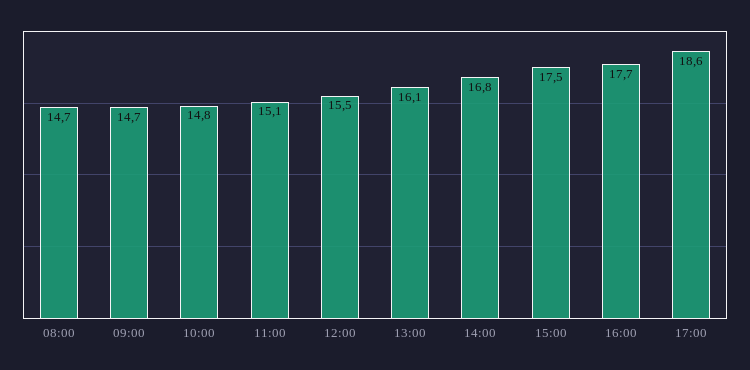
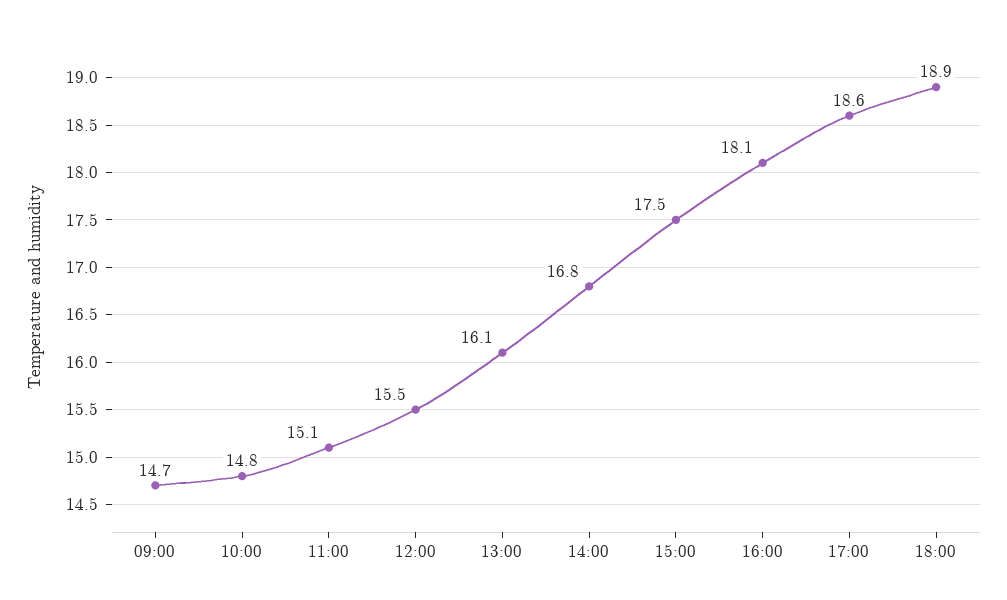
08:00: 14.7 -> none
16:00: 17.7 -> 18.1
18:00: none -> 18.9

